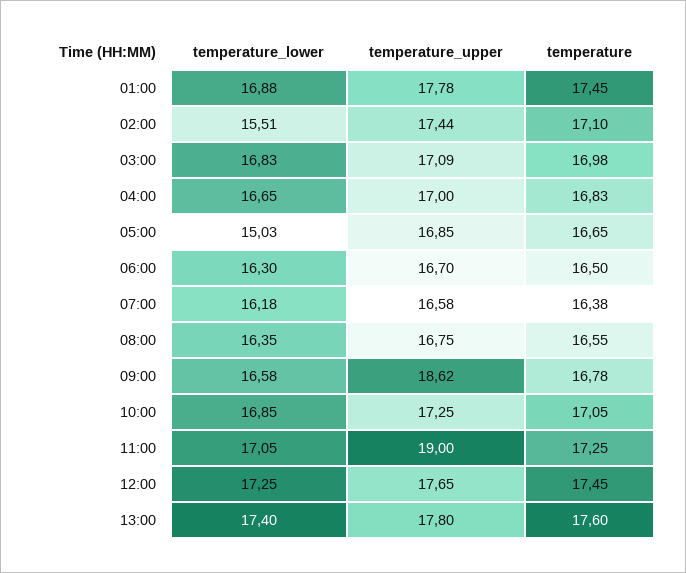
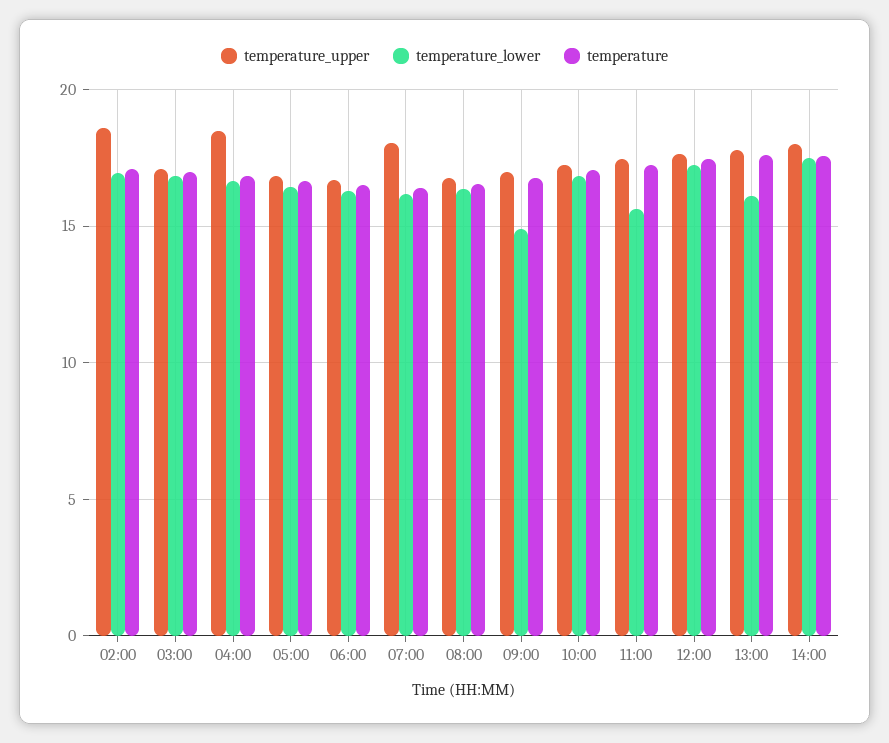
temperature_lower, 01:00: 16.88 -> none
temperature_upper, 01:00: 17.78 -> none
temperature, 01:00: 17.45 -> none
temperature_lower, 02:00: 15.51 -> 17
temperature_upper, 02:00: 17.44 -> 18.5
temperature_upper, 04:00: 17 -> 18.5
temperature_lower, 05:00: 15.03 -> 16.5
temperature_upper, 07:00: 16.58 -> 18
temperature_lower, 09:00: 16.58 -> 15
temperature_upper, 09:00: 18.62 -> 17
temperature_lower, 11:00: 17.05 -> 15.5
temperature_upper, 11:00: 19 -> 17.5
temperature_lower, 13:00: 17.4 -> 16
temperature_upper, 14:00: none -> 18
temperature_lower, 14:00: none -> 17.5
temperature, 14:00: none -> 17.5

